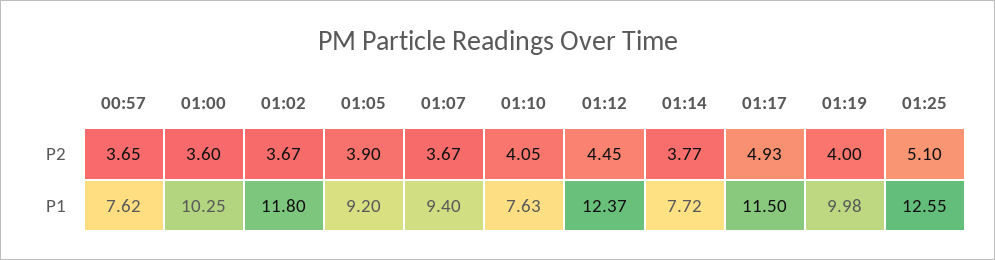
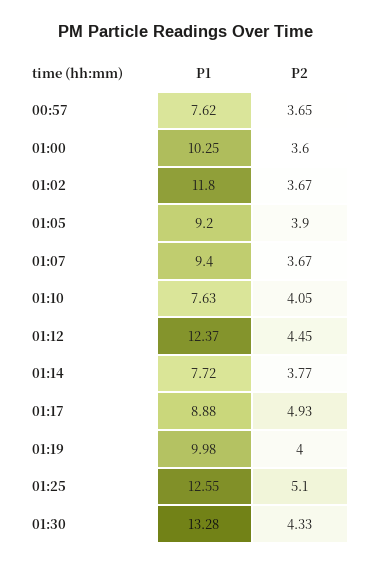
01:17, P1: 11.5 -> 8.88
01:30, P1: none -> 13.28
01:30, P2: none -> 4.33

